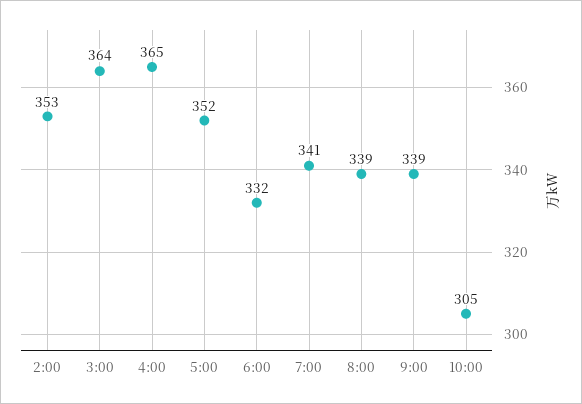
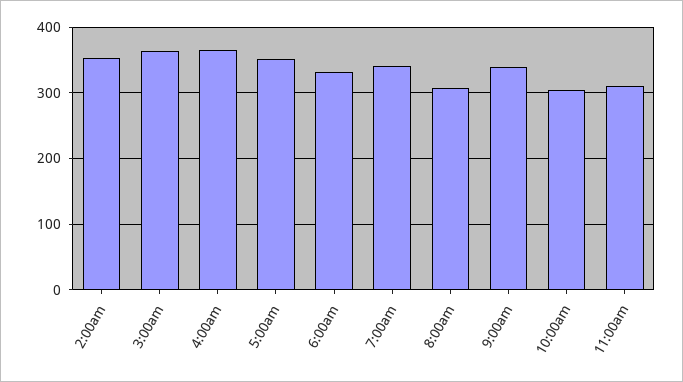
8:00: 339 -> 310
11:00am: none -> 310

